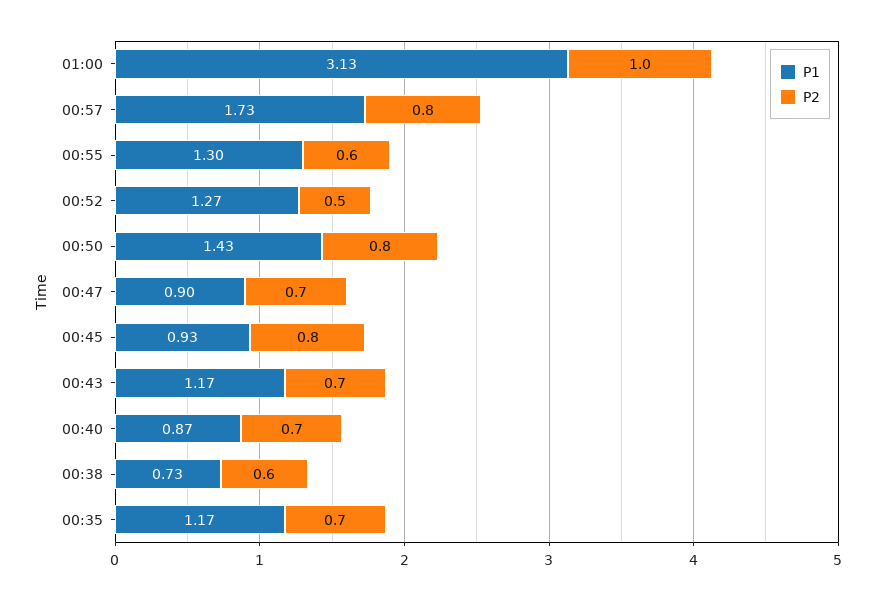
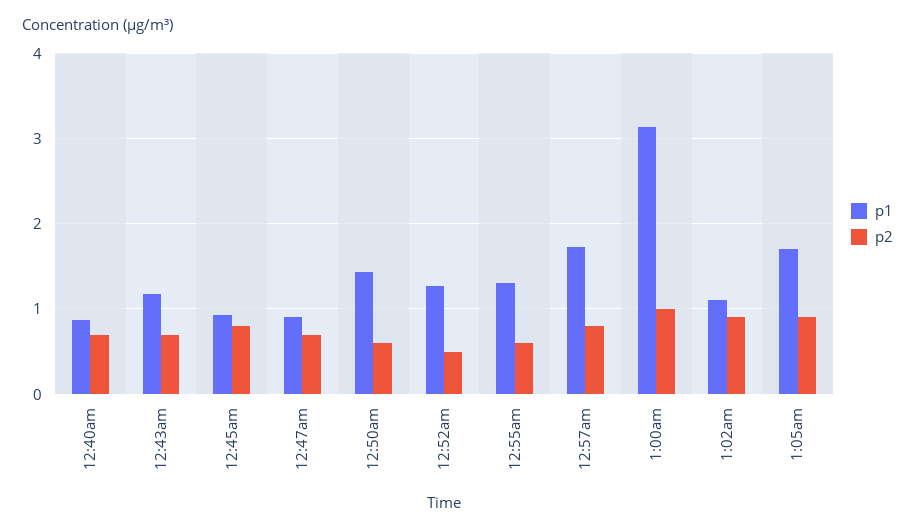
P2, 00:50: 0.8 -> 0.6
P1, 00:38: 0.73 -> none
P2, 00:38: 0.6 -> none
P1, 00:35: 1.17 -> none
P2, 00:35: 0.7 -> none
P1, 1:02am: none -> 1.1
P2, 1:02am: none -> 0.9
P1, 1:05am: none -> 1.7
P2, 1:05am: none -> 0.9

